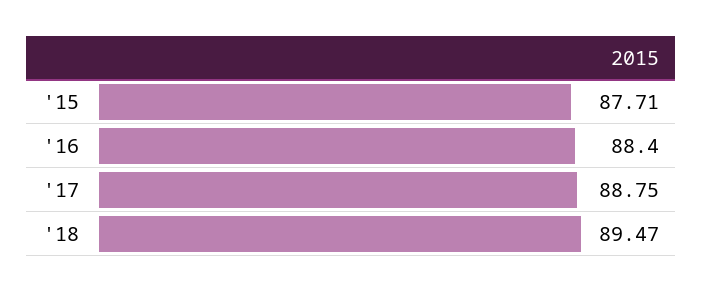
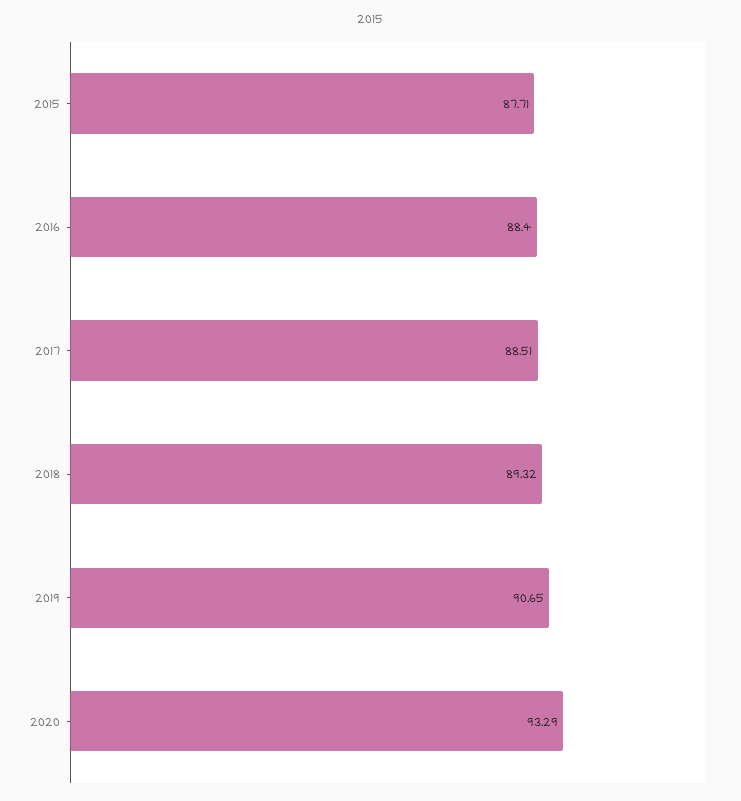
'17: 88.75 -> 88.51
'18: 89.47 -> 89.32
2019: none -> 90.65
2020: none -> 93.29

